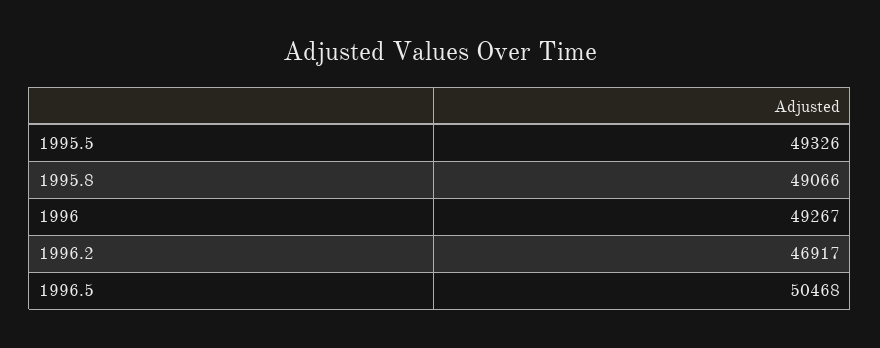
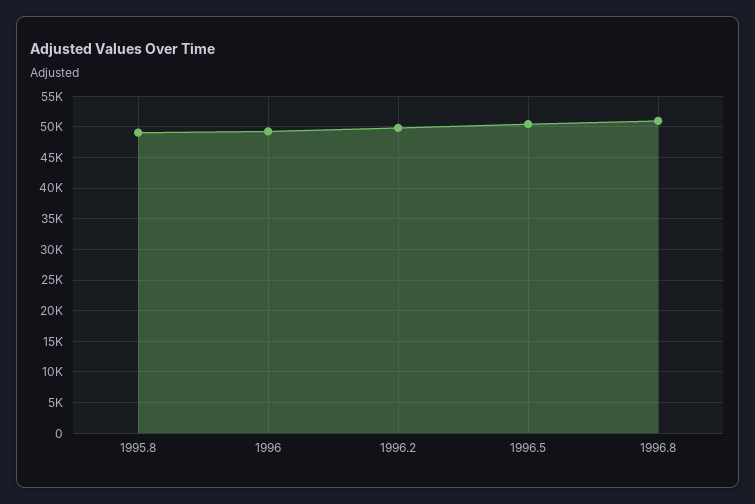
1995.5: 49326 -> none
1996.2: 46917 -> 50000
1996.8: none -> 51000

